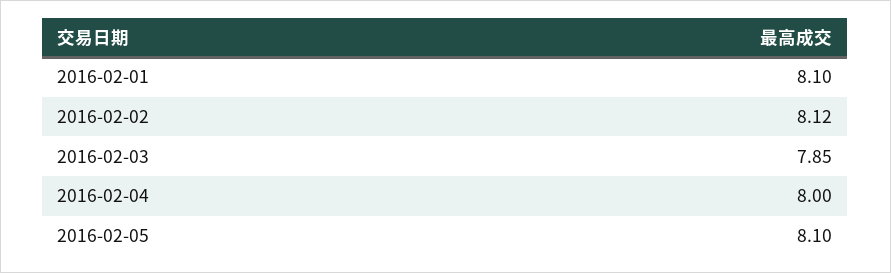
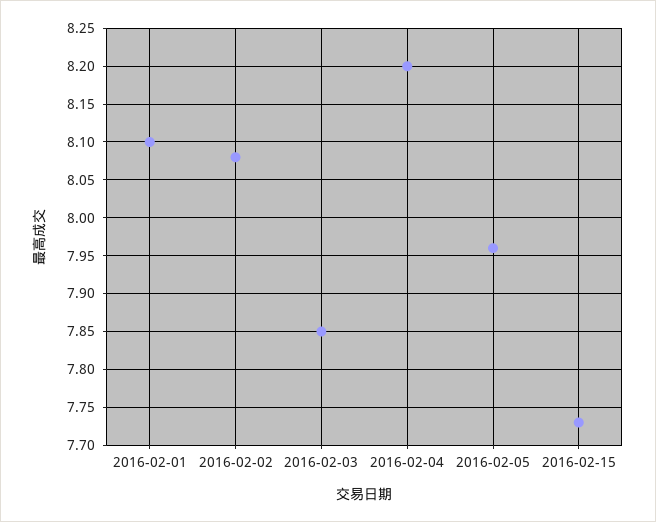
2016-02-02: 8.12 -> 8.08
2016-02-04: 8 -> 8.2
2016-02-05: 8.1 -> 7.96
2016-02-15: none -> 7.73

